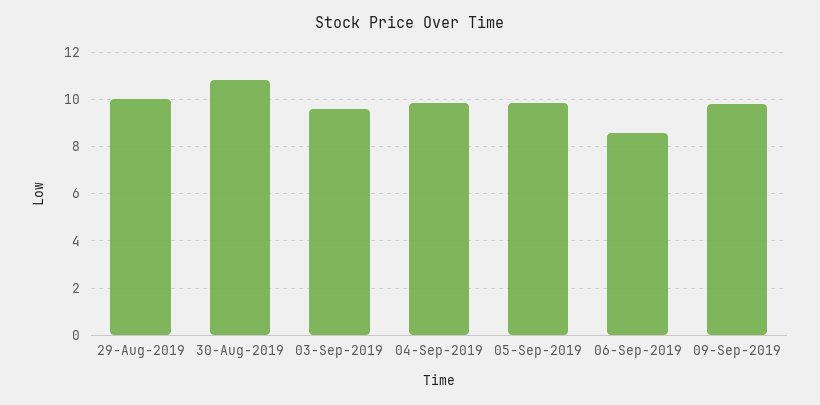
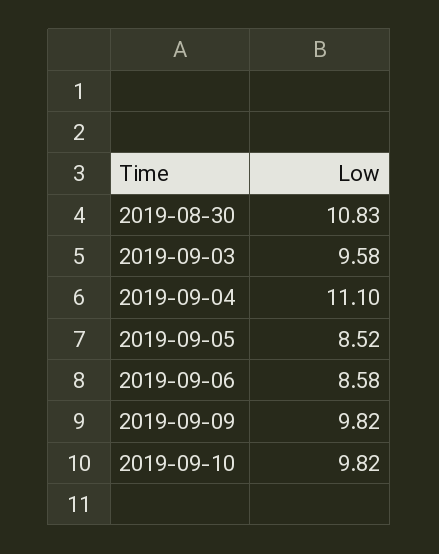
29-Aug-2019: 10 -> none
04-Sep-2019: 10 -> 11.1
05-Sep-2019: 10 -> 8.52
2019-09-10: none -> 9.82

